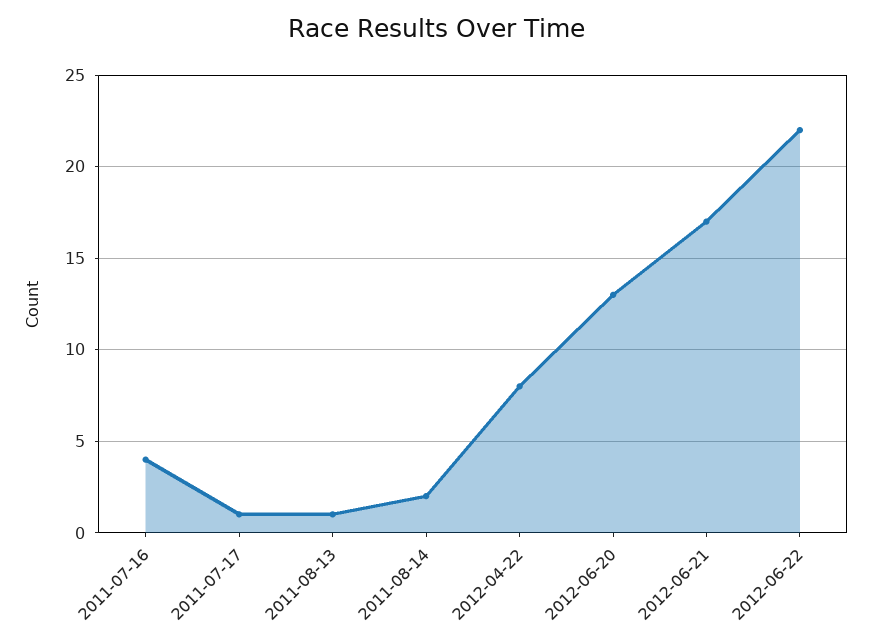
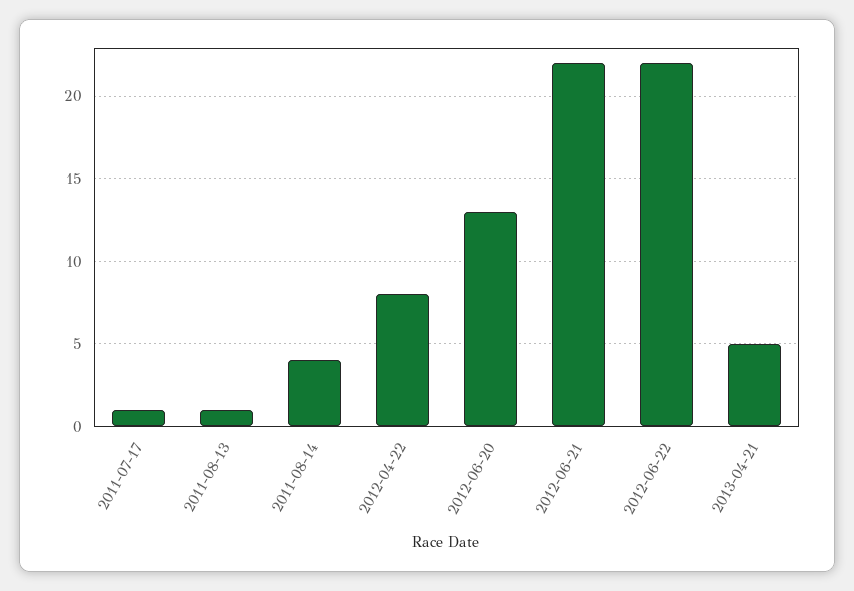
2011-07-16: 4 -> none
2011-08-14: 2 -> 4
2012-06-21: 17 -> 22
2013-04-21: none -> 5

